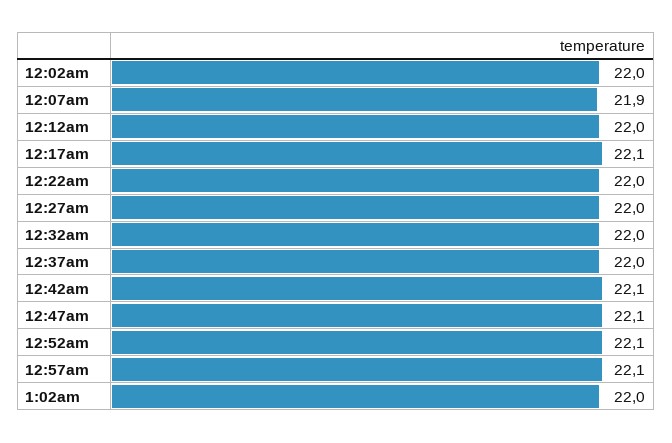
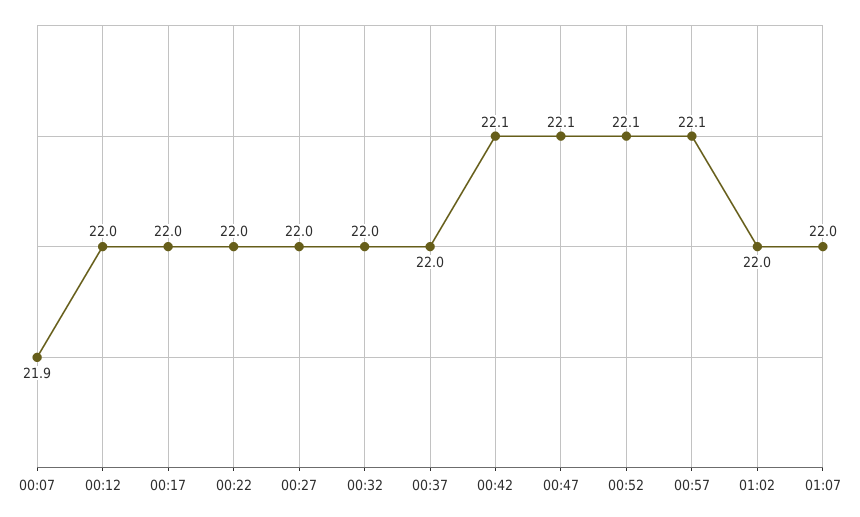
12:02am: 22 -> none
12:17am: 22.1 -> 22
01:07: none -> 22

